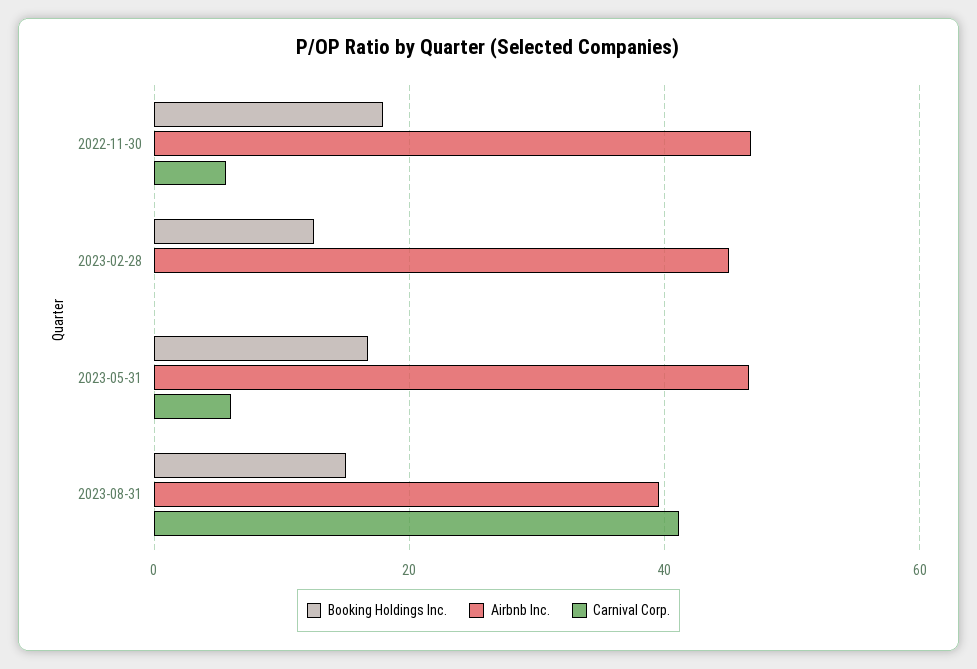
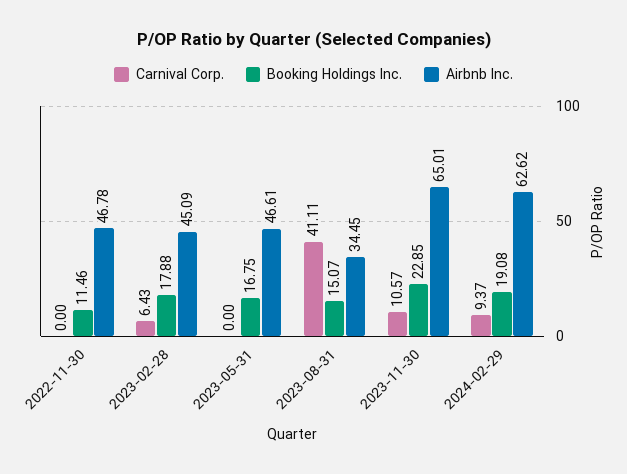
Booking Holdings Inc., 2022-11-30: 18 -> 11.46
Carnival Corp., 2022-11-30: 6 -> 0
Booking Holdings Inc., 2023-02-28: 12 -> 17.88
Carnival Corp., 2023-02-28: 0 -> 6.43
Carnival Corp., 2023-05-31: 6 -> 0
Airbnb Inc., 2023-08-31: 40 -> 34.45
Carnival Corp., 2023-11-30: none -> 10.57
Booking Holdings Inc., 2023-11-30: none -> 22.85
Airbnb Inc., 2023-11-30: none -> 65.01
Carnival Corp., 2024-02-29: none -> 9.37
Booking Holdings Inc., 2024-02-29: none -> 19.08
Airbnb Inc., 2024-02-29: none -> 62.62

